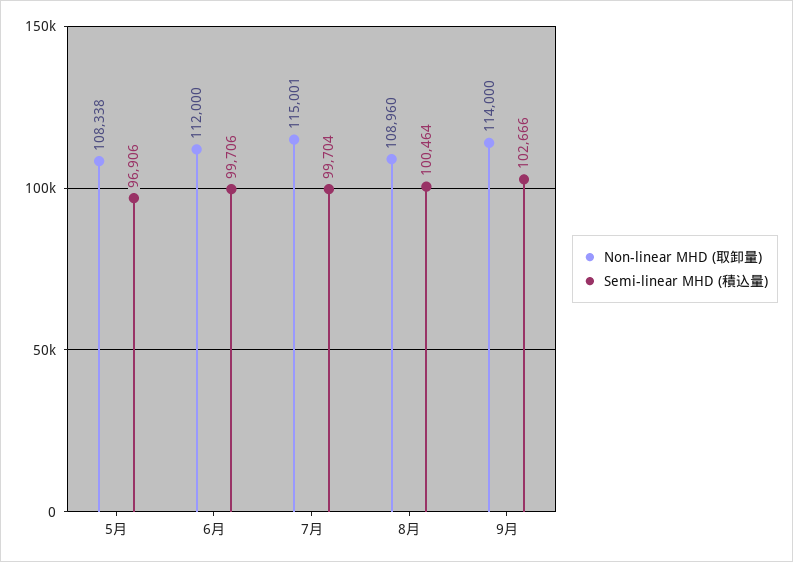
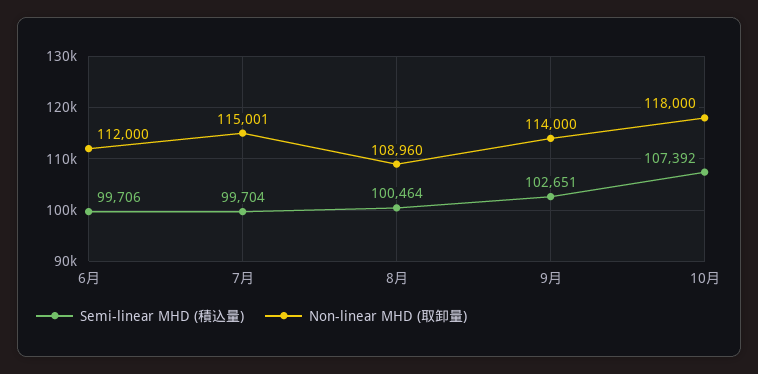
Non-linear MHD (取卸量), 5月: 108338 -> none
Semi-linear MHD (積込量), 5月: 96906 -> none
Semi-linear MHD (積込量), 9月: 102666 -> 102651
Semi-linear MHD (積込量), 10月: none -> 107392
Non-linear MHD (取卸量), 10月: none -> 118000

